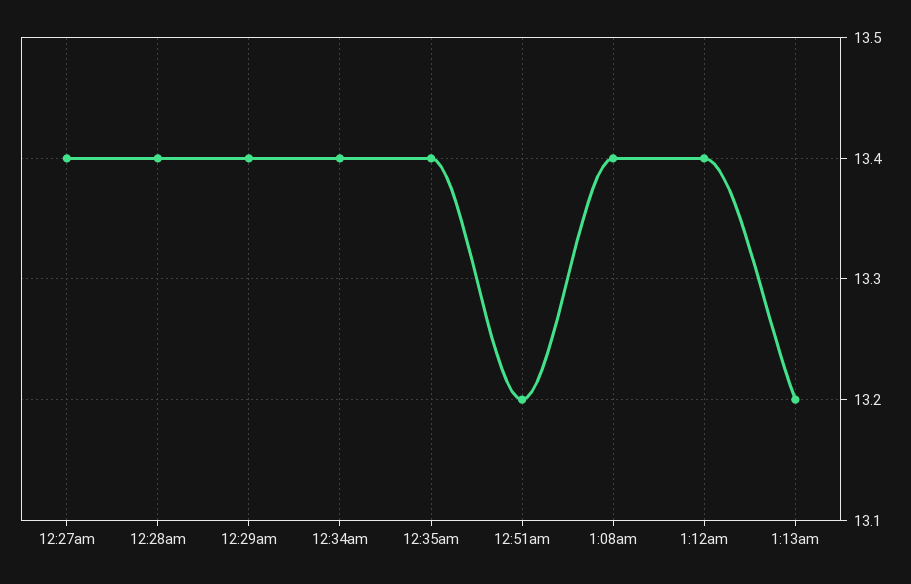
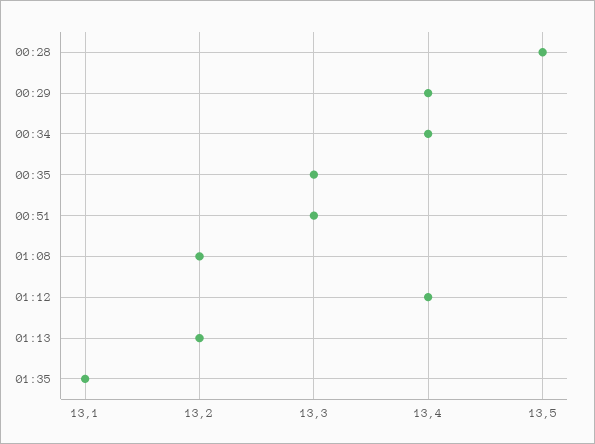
12:27am: 13.4 -> none
12:28am: 13.4 -> 13.5
12:35am: 13.4 -> 13.3
12:51am: 13.2 -> 13.3
1:08am: 13.4 -> 13.2
01:35: none -> 13.1

